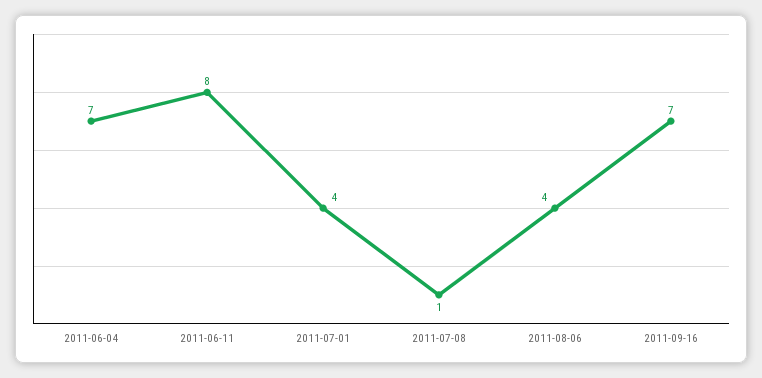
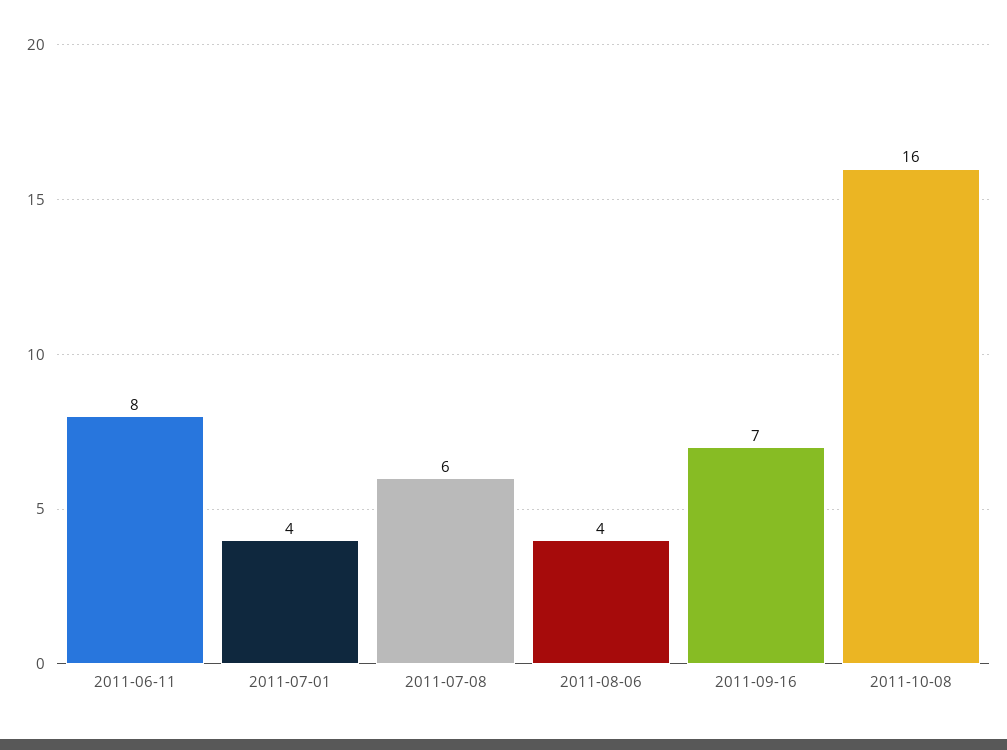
2011-06-04: 7 -> none
2011-07-08: 1 -> 6
2011-10-08: none -> 16

